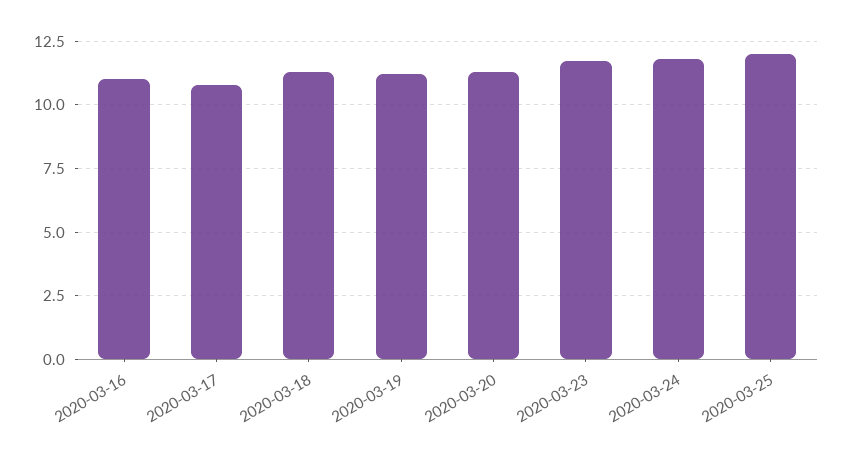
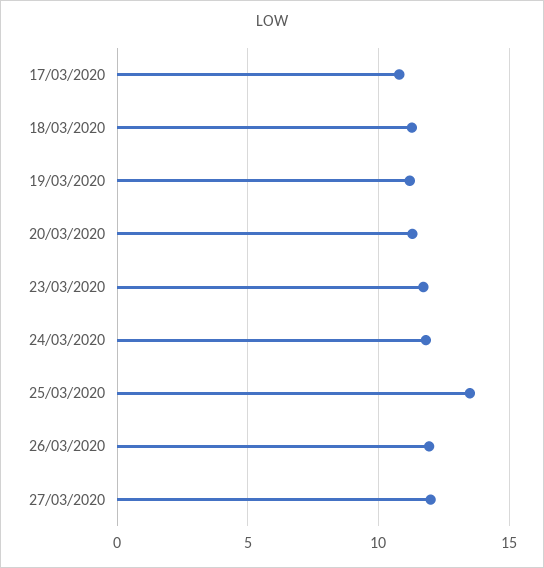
2020-03-16: 11 -> none
2020-03-25: 12 -> 13.5
26/03/2020: none -> 12
27/03/2020: none -> 12

